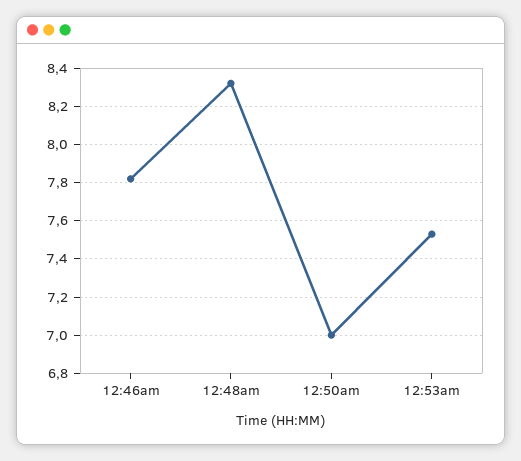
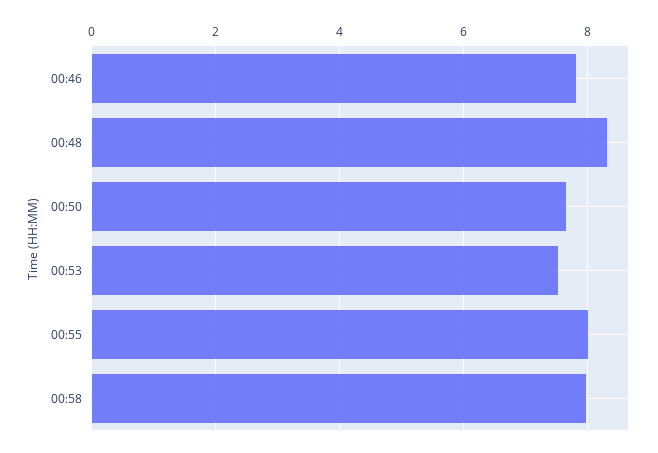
12:50am: 7 -> 7.6
00:55: none -> 8
00:58: none -> 8

